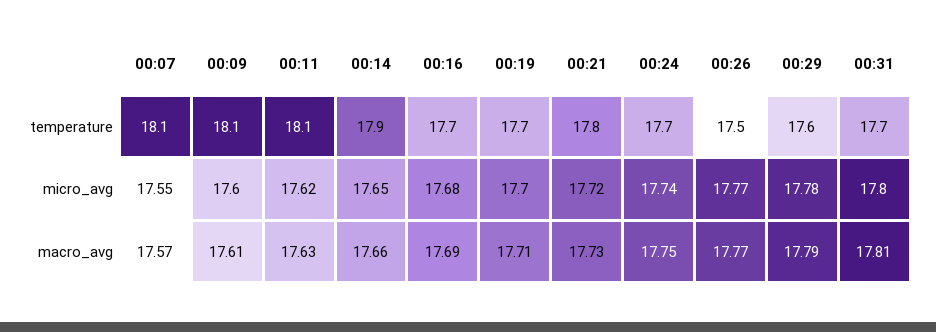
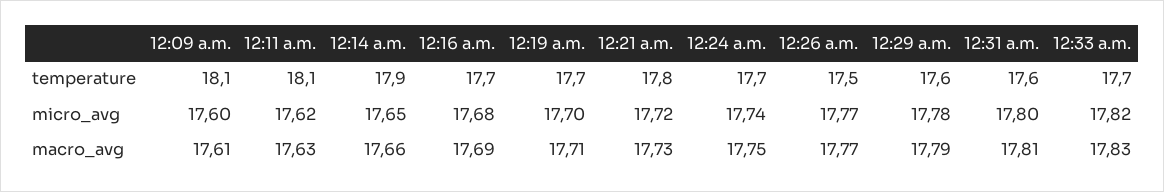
00:07, temperature: 18.1 -> none
00:31, temperature: 17.7 -> 17.6
00:07, micro_avg: 17.55 -> none
00:07, macro_avg: 17.57 -> none
12:33 a.m., temperature: none -> 17.7
12:33 a.m., micro_avg: none -> 17.82
12:33 a.m., macro_avg: none -> 17.83

